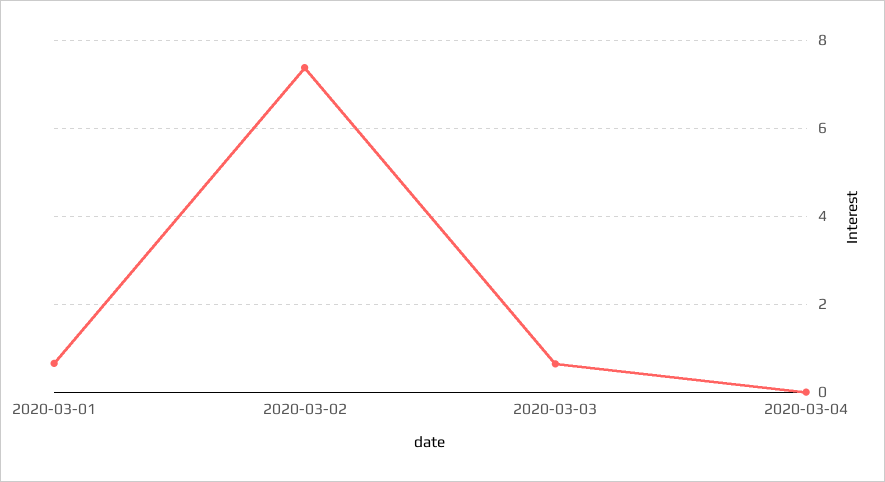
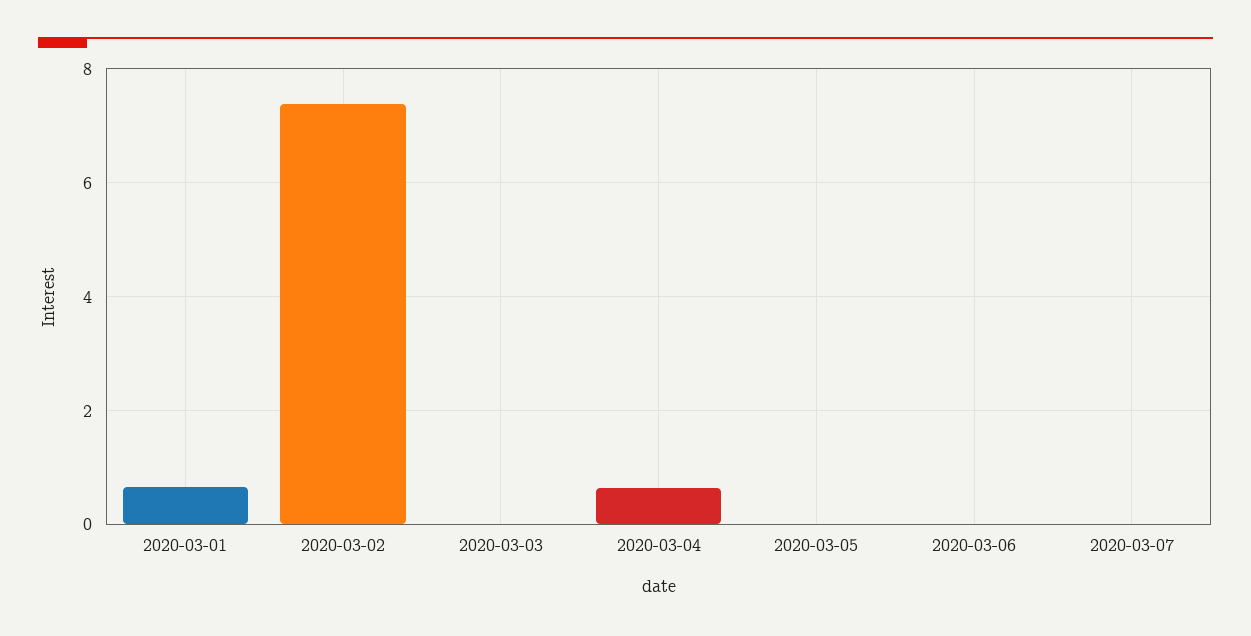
2020-03-03: 0.6 -> 0
2020-03-04: 0 -> 0.6
2020-03-05: none -> 0
2020-03-06: none -> 0
2020-03-07: none -> 0

